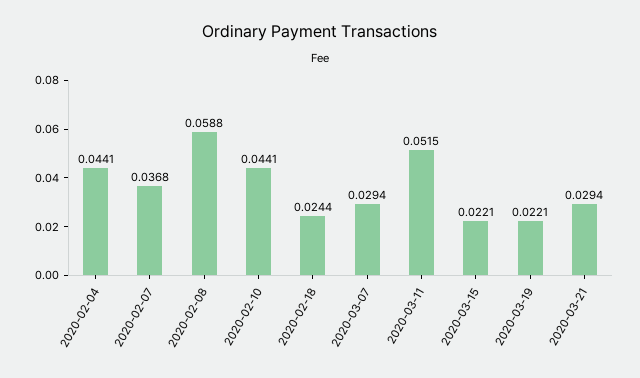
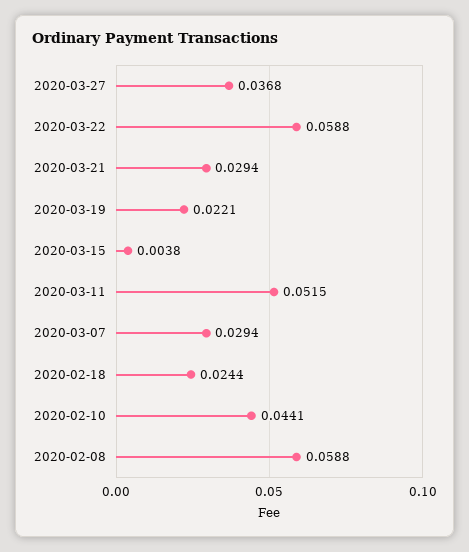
2020-02-04: 0.0441 -> none
2020-02-07: 0.0368 -> none
2020-03-15: 0.0221 -> 0.0038
2020-03-27: none -> 0.0368
2020-03-22: none -> 0.0588

